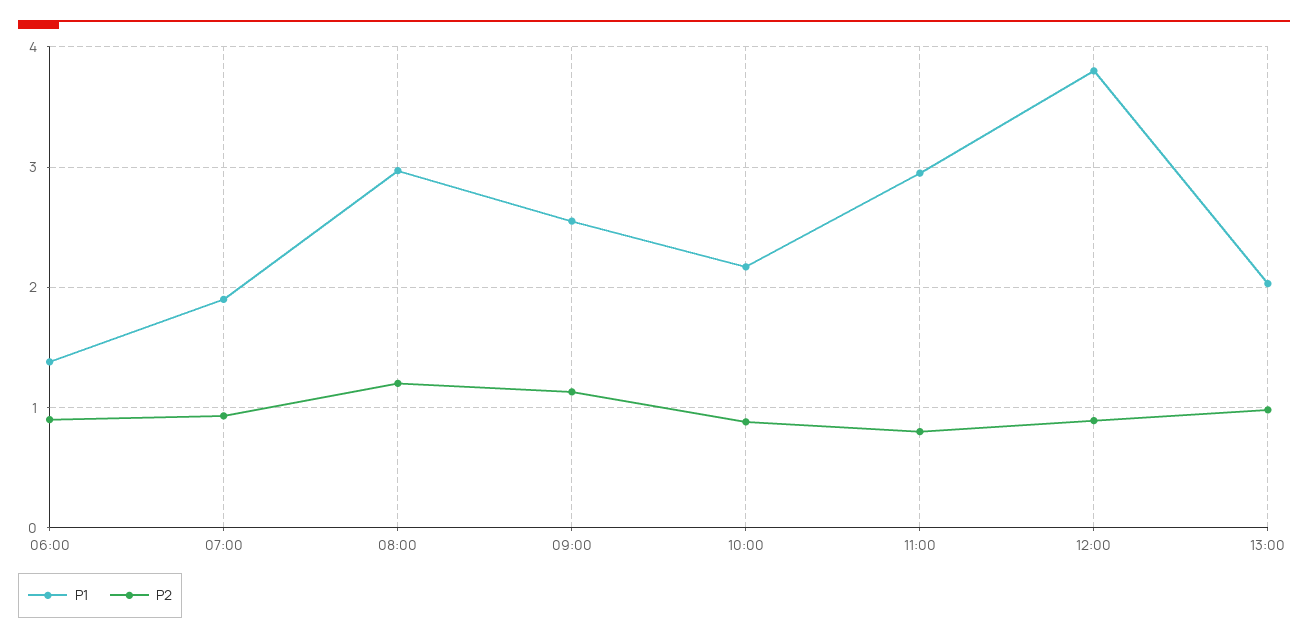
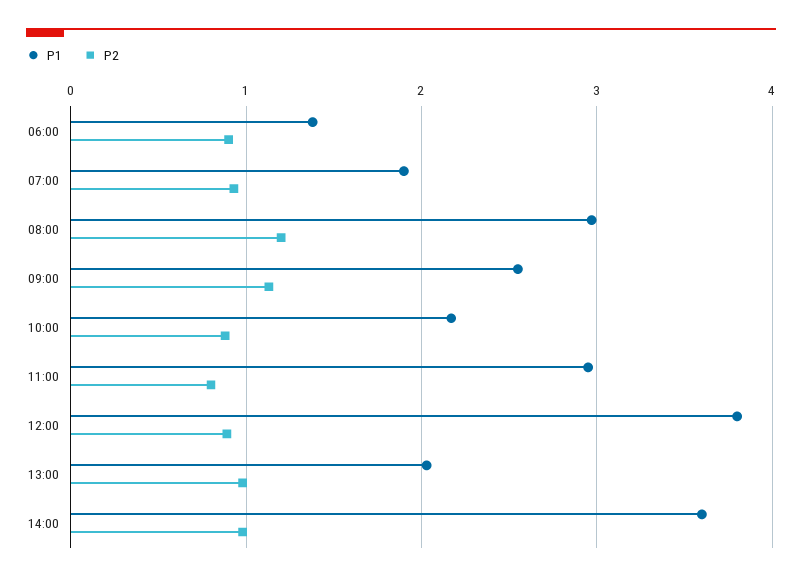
P1, 14:00: none -> 3.6
P2, 14:00: none -> 1

